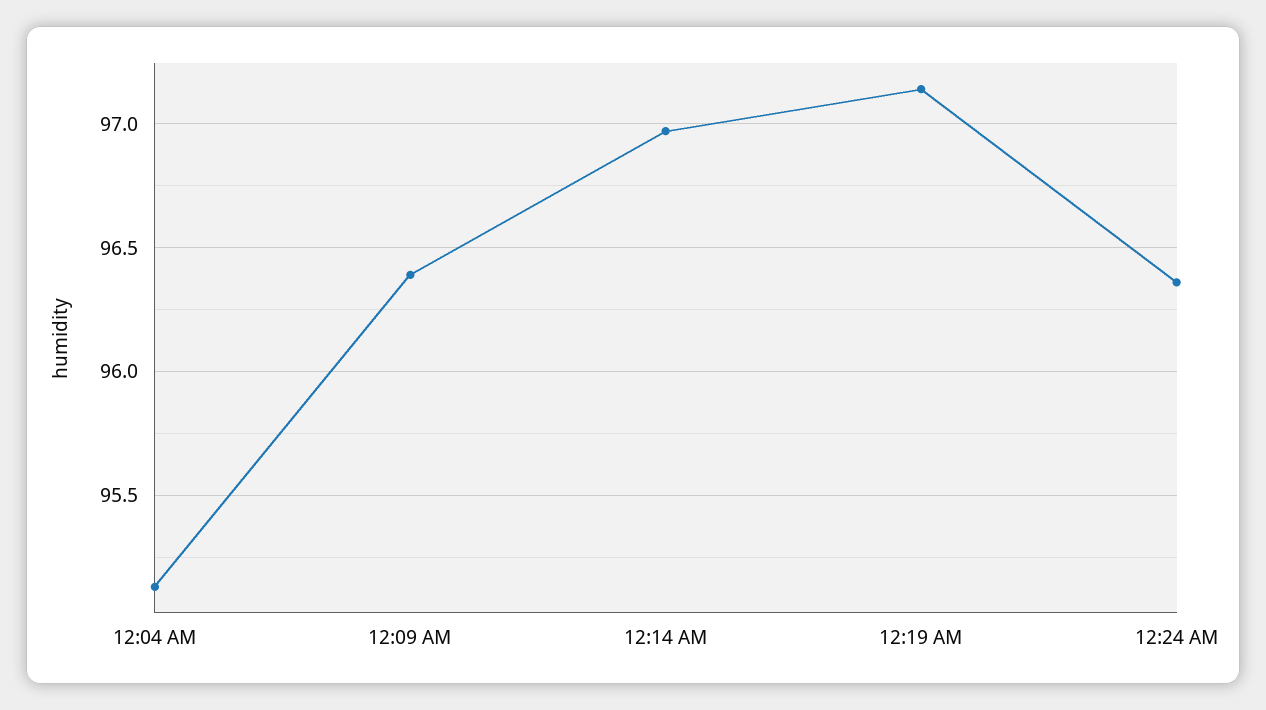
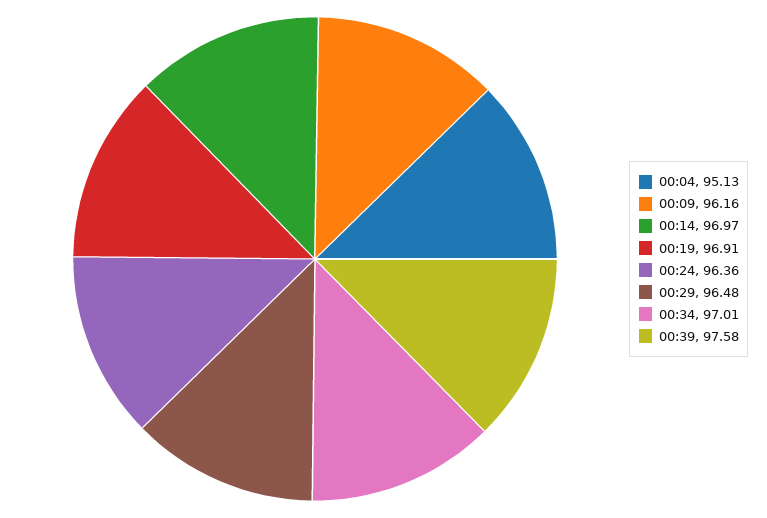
12:09 AM: 96.4 -> 96.16
12:19 AM: 97.15 -> 96.91
00:29: none -> 96.48
00:34: none -> 97.01
00:39: none -> 97.58

